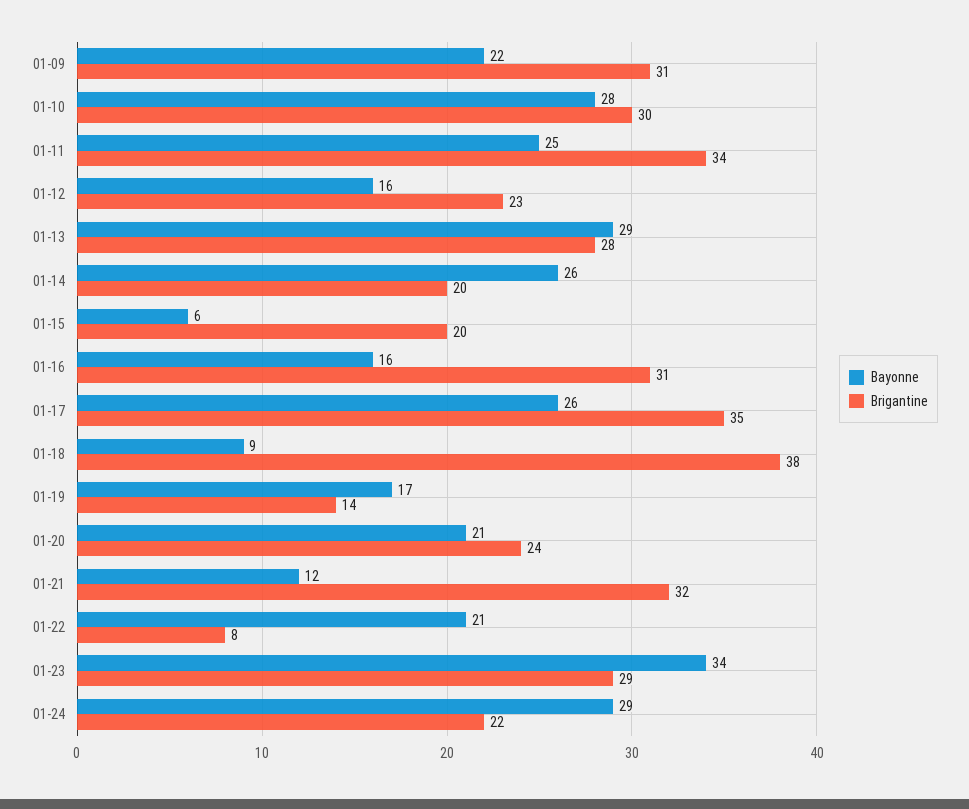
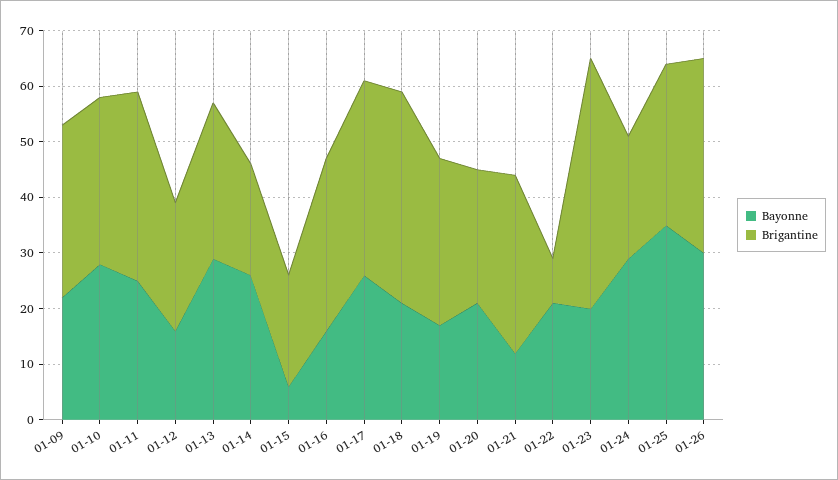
Bayonne, 01-18: 9 -> 20
Brigantine, 01-19: 14 -> 30
Bayonne, 01-23: 34 -> 20
Brigantine, 01-23: 29 -> 45
Bayonne, 01-25: none -> 35
Brigantine, 01-25: none -> 30
Bayonne, 01-26: none -> 30
Brigantine, 01-26: none -> 35

